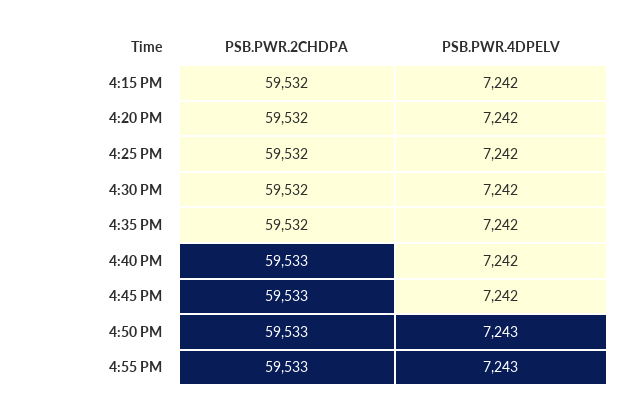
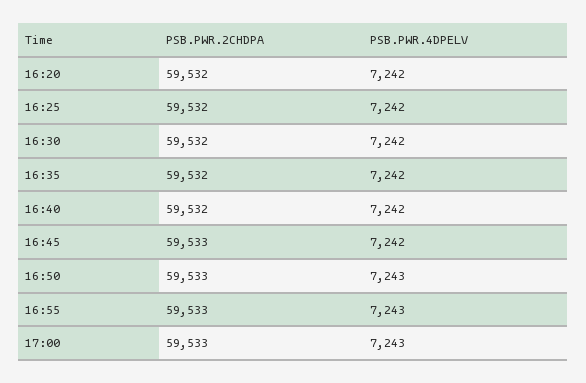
PSB.PWR.2CHDPA, 4:15 PM: 59532 -> none
PSB.PWR.4DPELV, 4:15 PM: 7242 -> none
PSB.PWR.2CHDPA, 4:40 PM: 59533 -> 59532
PSB.PWR.2CHDPA, 17:00: none -> 59533
PSB.PWR.4DPELV, 17:00: none -> 7243

